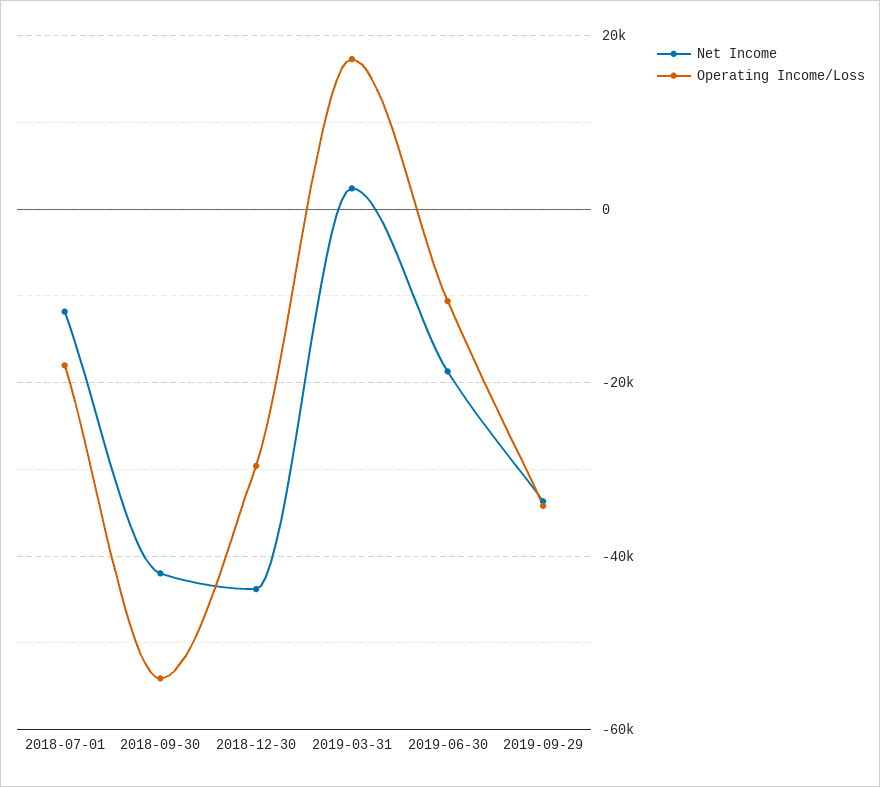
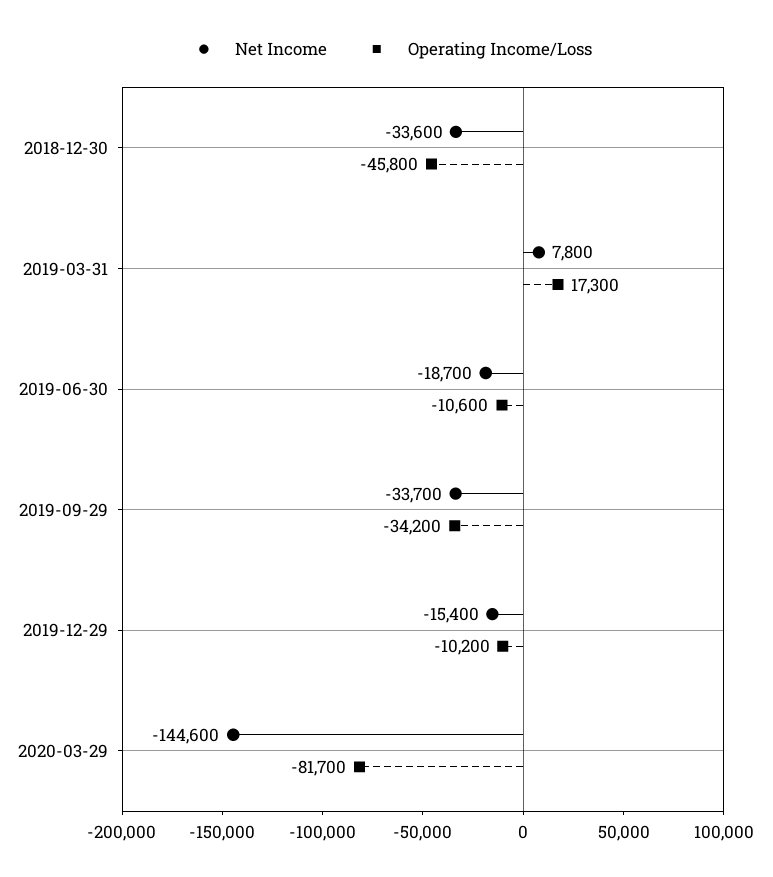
Net Income, 2018-07-01: -12000 -> none
Operating Income/Loss, 2018-07-01: -18000 -> none
Net Income, 2018-09-30: -42000 -> none
Operating Income/Loss, 2018-09-30: -54000 -> none
Net Income, 2018-12-30: -44000 -> -33600
Operating Income/Loss, 2018-12-30: -30000 -> -45800
Net Income, 2019-03-31: 2000 -> 7800
Net Income, 2019-12-29: none -> -15400
Operating Income/Loss, 2019-12-29: none -> -10200
Net Income, 2020-03-29: none -> -144600
Operating Income/Loss, 2020-03-29: none -> -81700

